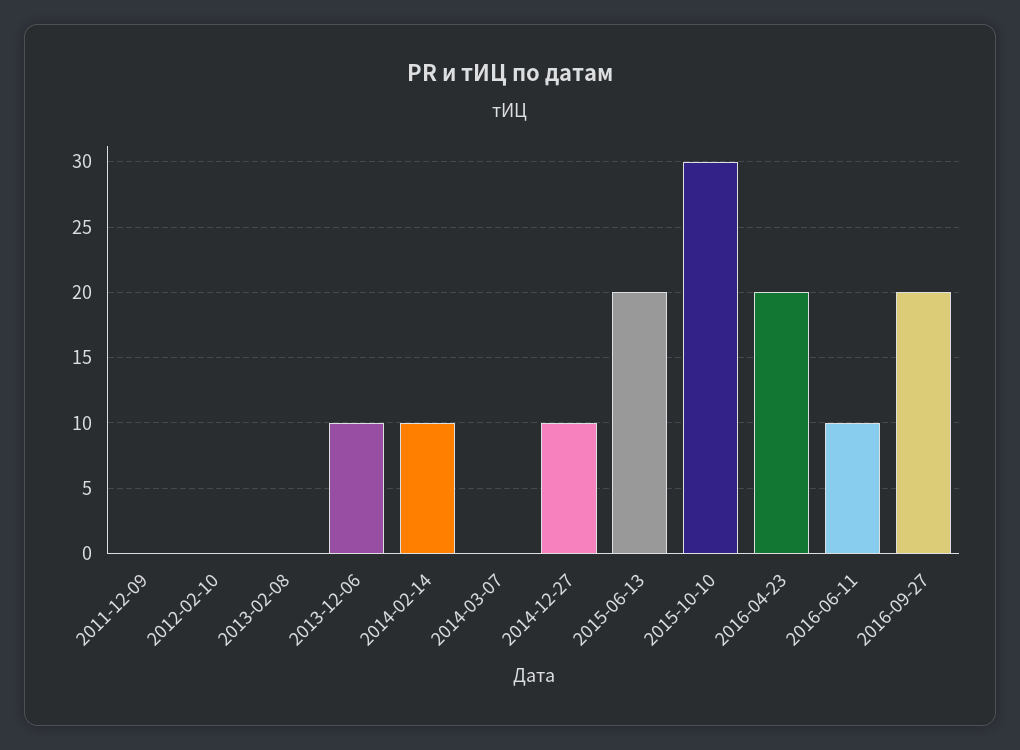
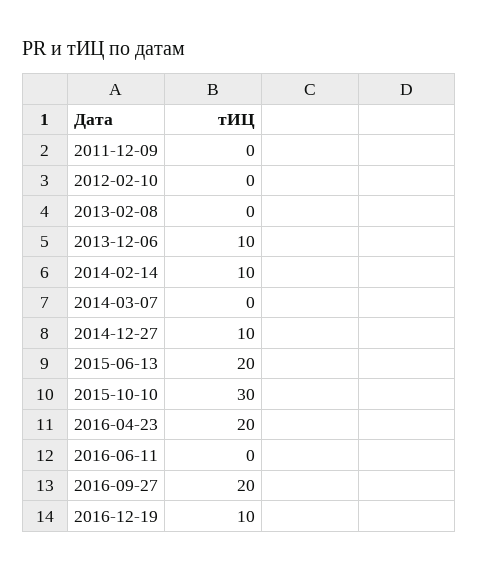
2016-06-11: 10 -> 0
2016-12-19: none -> 10

